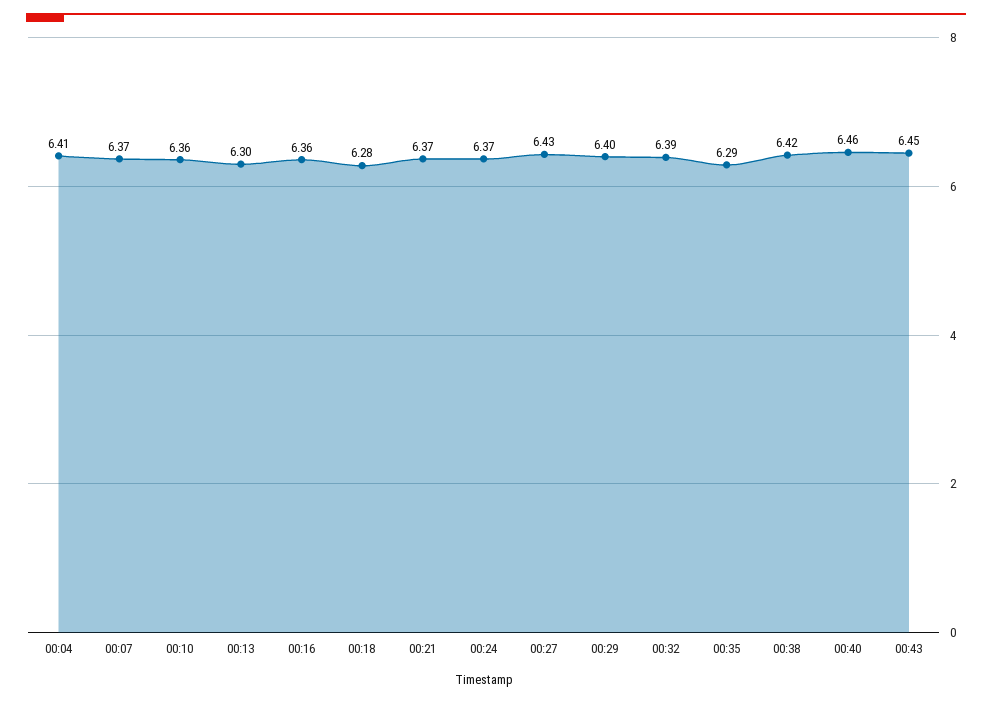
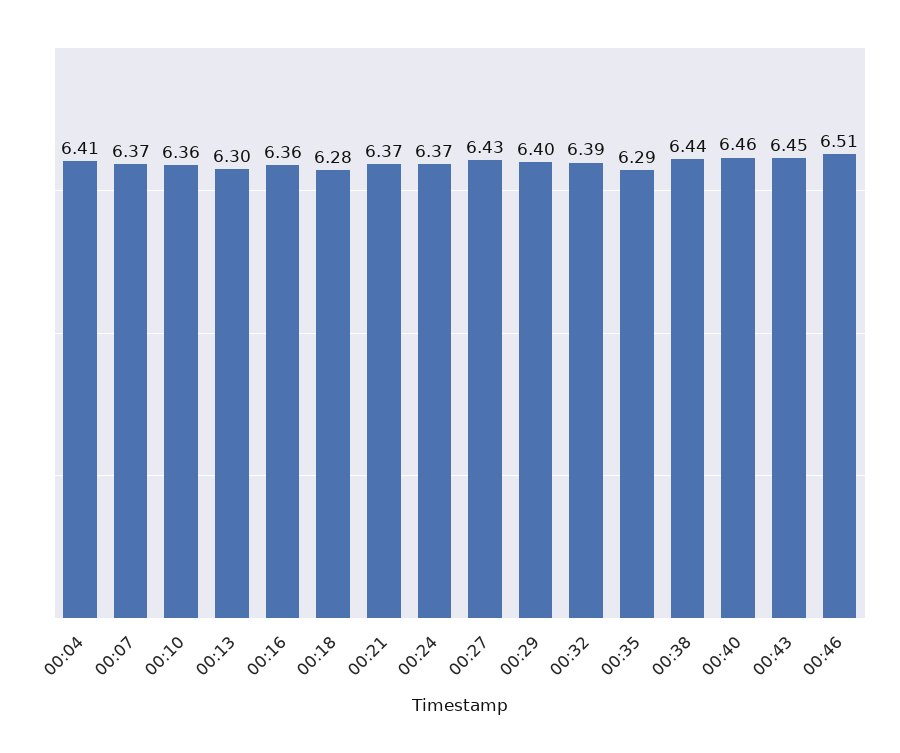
00:38: 6.42 -> 6.44
00:46: none -> 6.51

